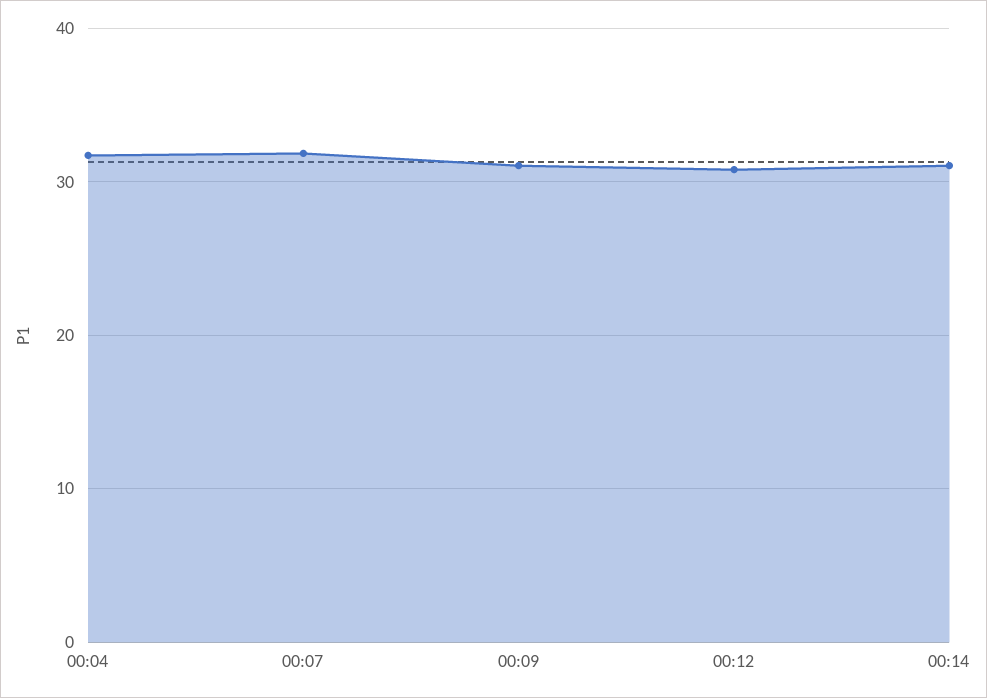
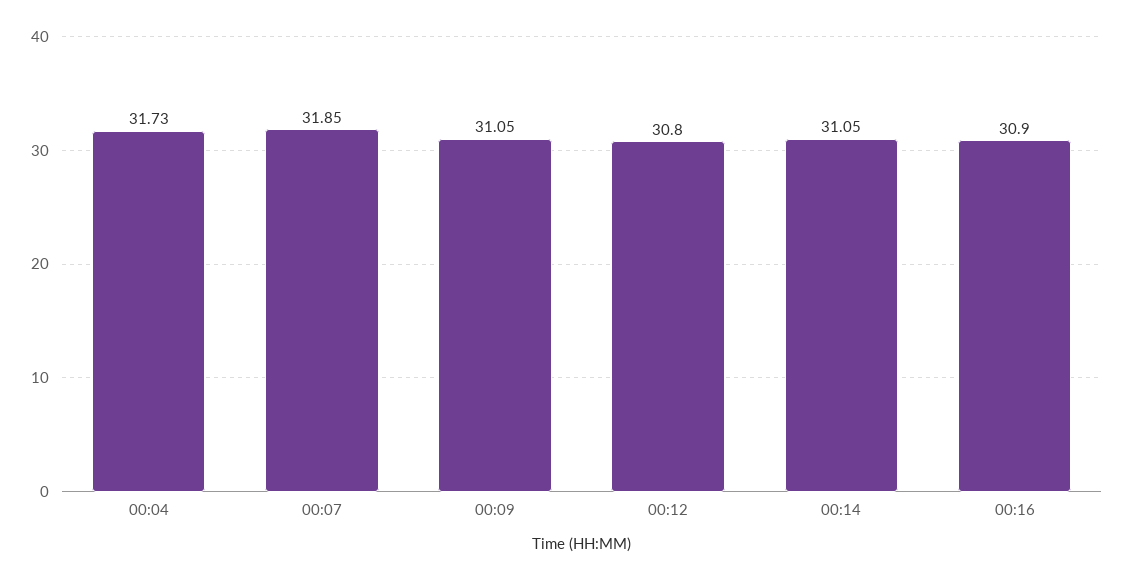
00:16: none -> 30.9

